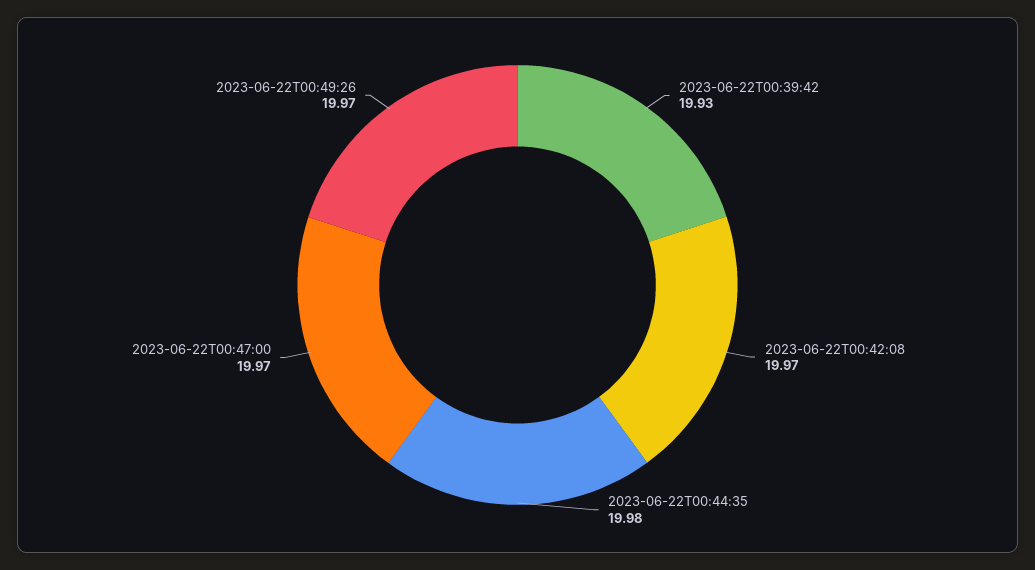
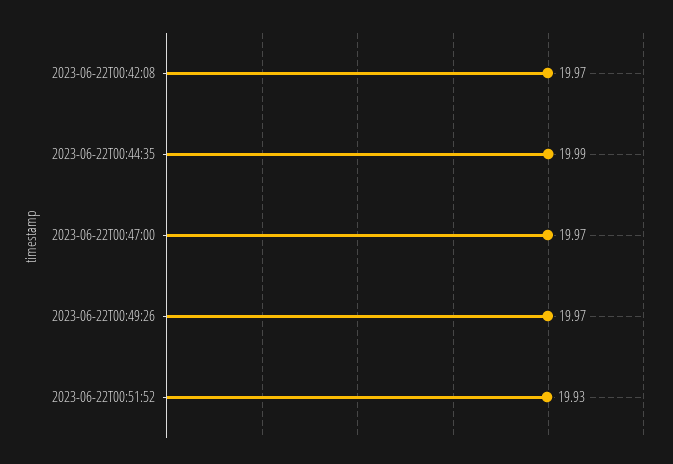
2023-06-22T00:39:42: 19.93 -> none
2023-06-22T00:44:35: 19.98 -> 19.99
2023-06-22T00:51:52: none -> 19.93

